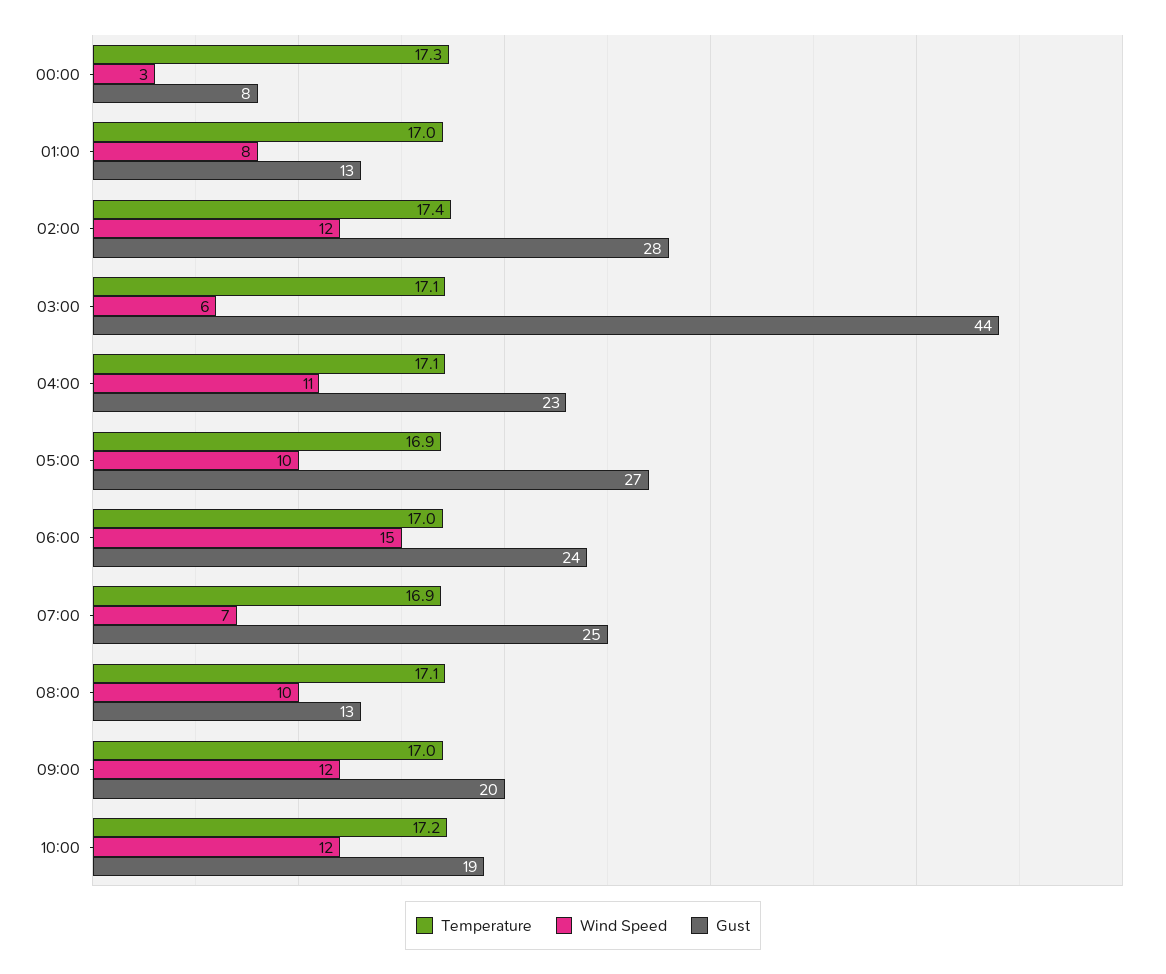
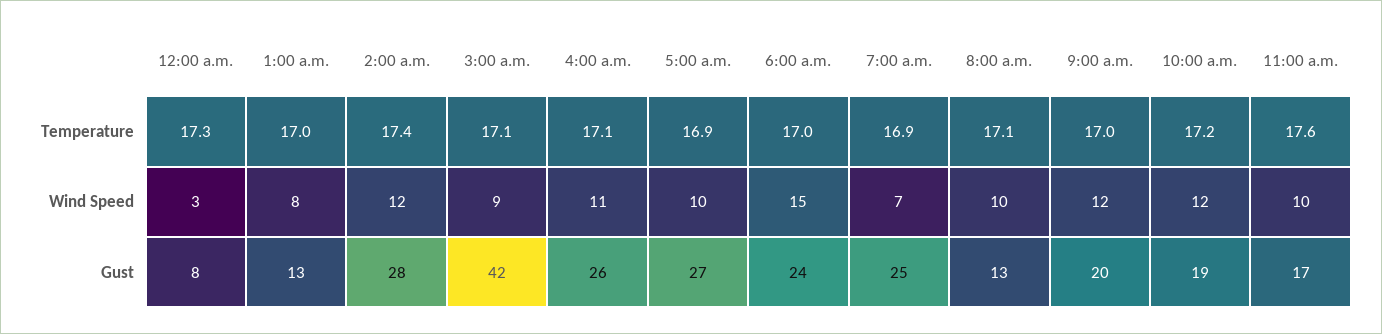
Wind Speed, 03:00: 6 -> 9
Gust, 03:00: 44 -> 42
Gust, 04:00: 23 -> 26
Temperature, 11:00 a.m.: none -> 17.6
Wind Speed, 11:00 a.m.: none -> 10
Gust, 11:00 a.m.: none -> 17

